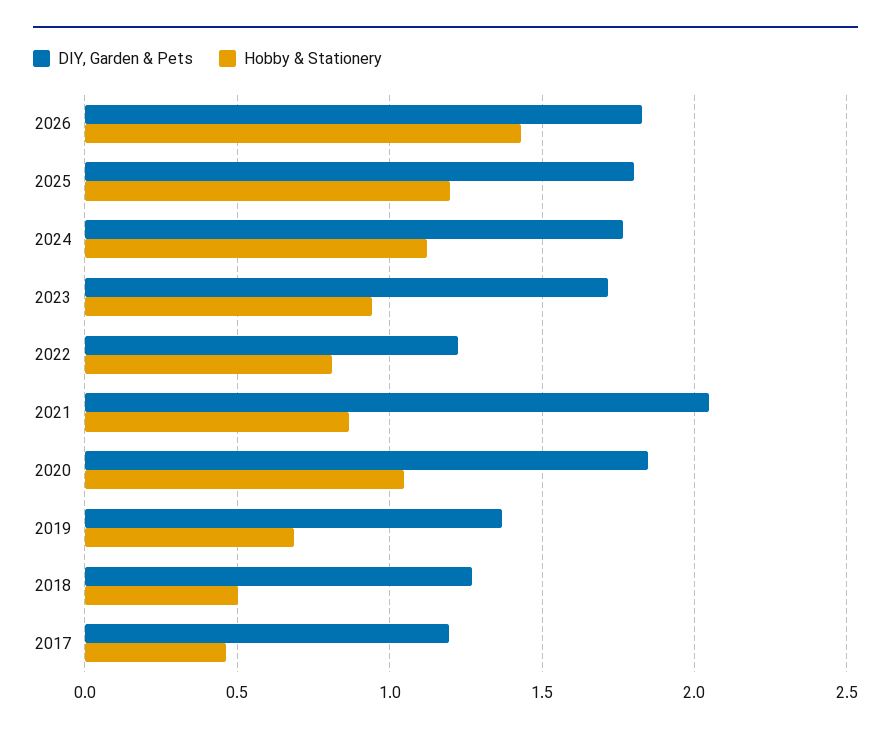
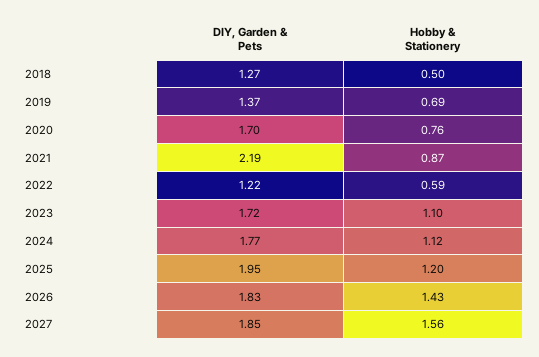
DIY, Garden & Pets, 2025: 1.8 -> 1.95
Hobby & Stationery, 2023: 0.95 -> 1.1
Hobby & Stationery, 2022: 0.8 -> 0.59
DIY, Garden & Pets, 2021: 2.05 -> 2.19
DIY, Garden & Pets, 2020: 1.85 -> 1.7
Hobby & Stationery, 2020: 1.05 -> 0.76
DIY, Garden & Pets, 2017: 1.2 -> none
Hobby & Stationery, 2017: 0.45 -> none
DIY, Garden & Pets, 2027: none -> 1.85
Hobby & Stationery, 2027: none -> 1.56

